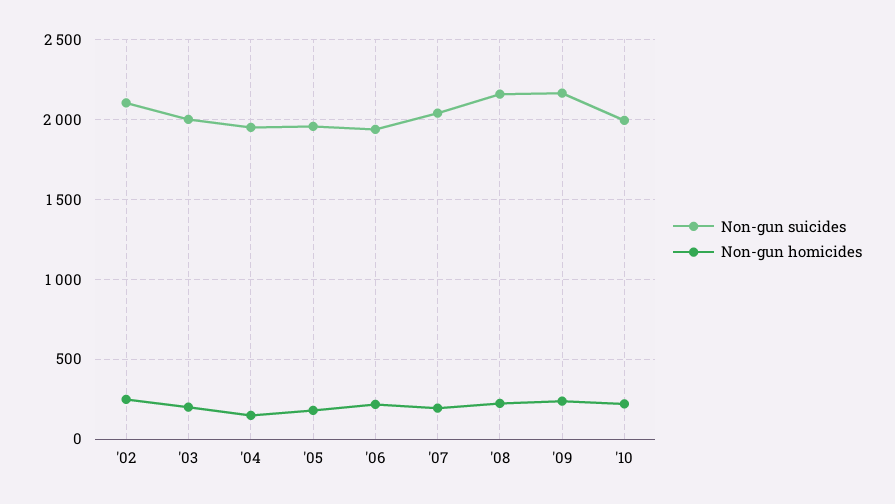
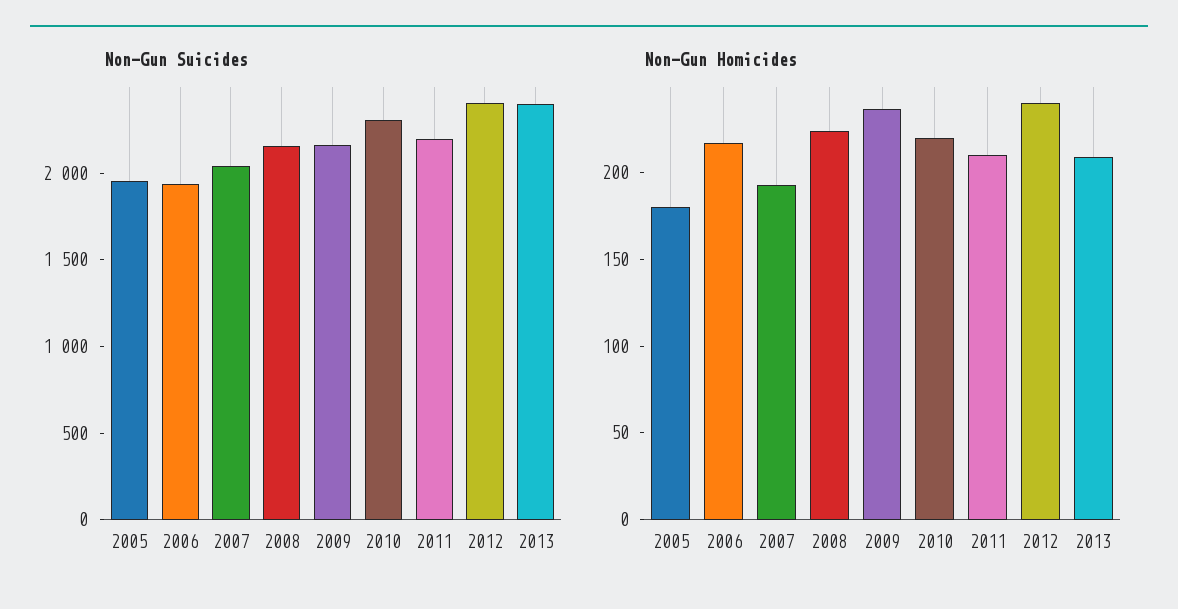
Non-gun suicides, '02: 2100 -> none
Non-gun homicides, '02: 250 -> none
Non-gun suicides, '03: 2000 -> none
Non-gun homicides, '03: 200 -> none
Non-gun suicides, '04: 1950 -> none
Non-gun homicides, '04: 150 -> none
Non-gun suicides, '10: 2000 -> 2300
Non-gun suicides, 2011: none -> 2200
Non-gun suicides, 2012: none -> 2400
Non-gun suicides, 2013: none -> 2400
Non-gun homicides, 2011: none -> 210
Non-gun homicides, 2012: none -> 240
Non-gun homicides, 2013: none -> 210

